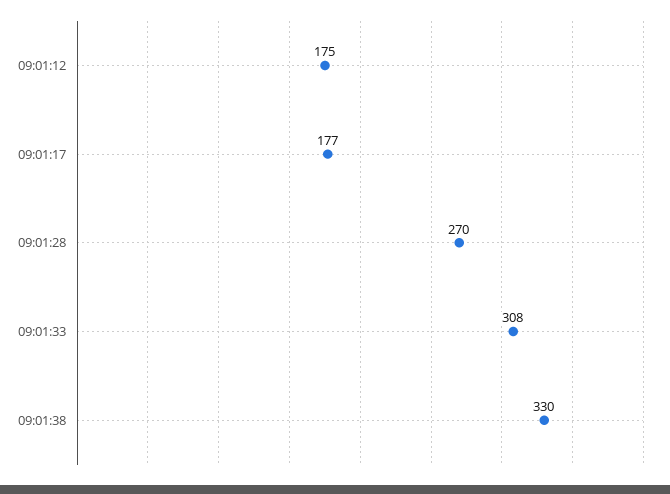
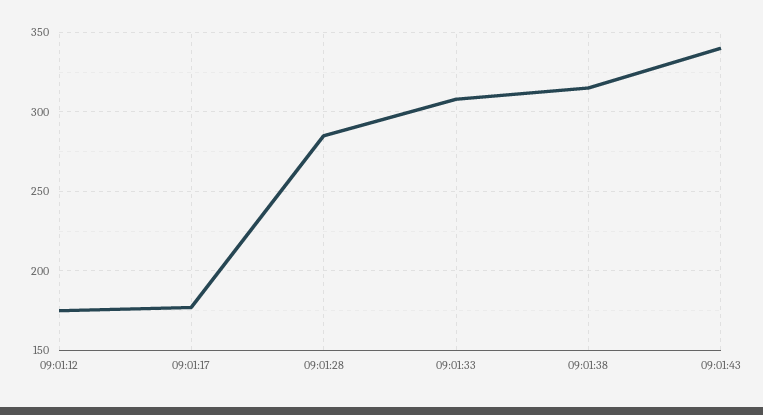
09:01:28: 270 -> 285
09:01:38: 330 -> 315
09:01:43: none -> 340

